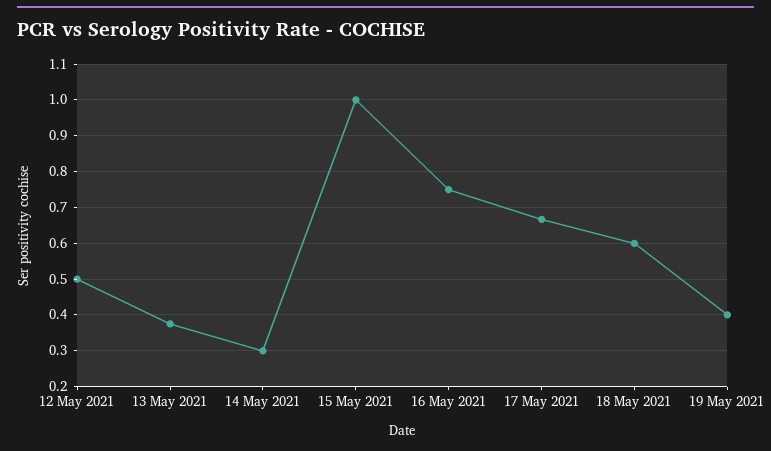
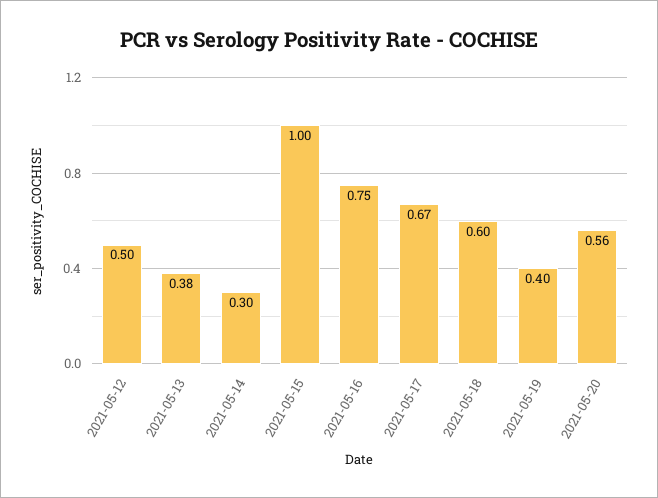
2021-05-20: none -> 0.56

